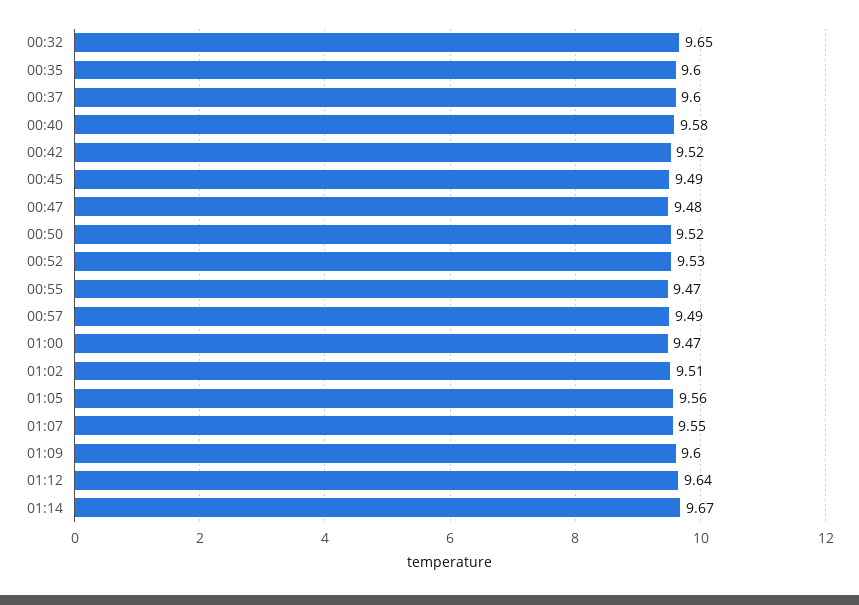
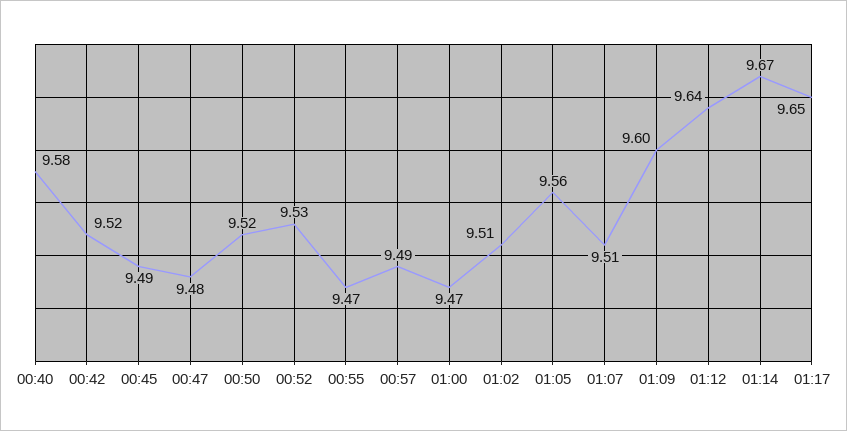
00:32: 9.65 -> none
00:35: 9.6 -> none
00:37: 9.6 -> none
01:07: 9.55 -> 9.51
01:17: none -> 9.65

